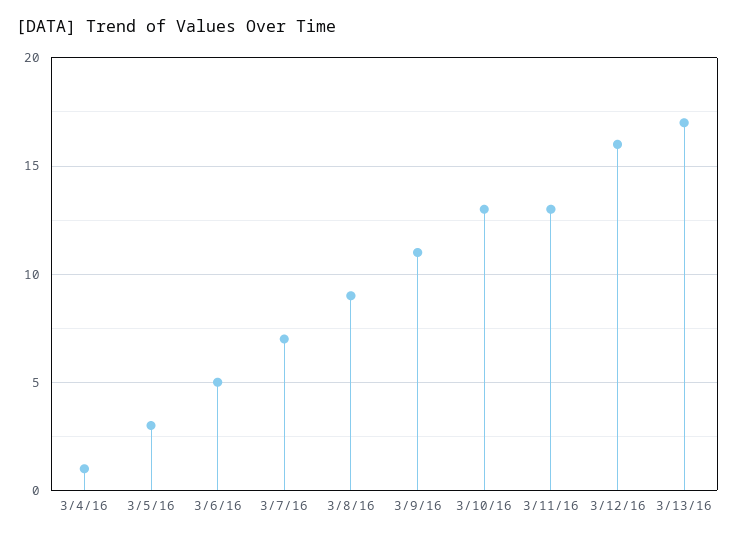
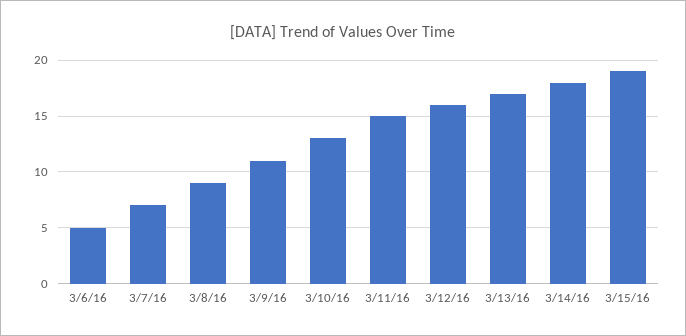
3/4/16: 1 -> none
3/5/16: 3 -> none
3/11/16: 13 -> 15
3/14/16: none -> 18
3/15/16: none -> 19

